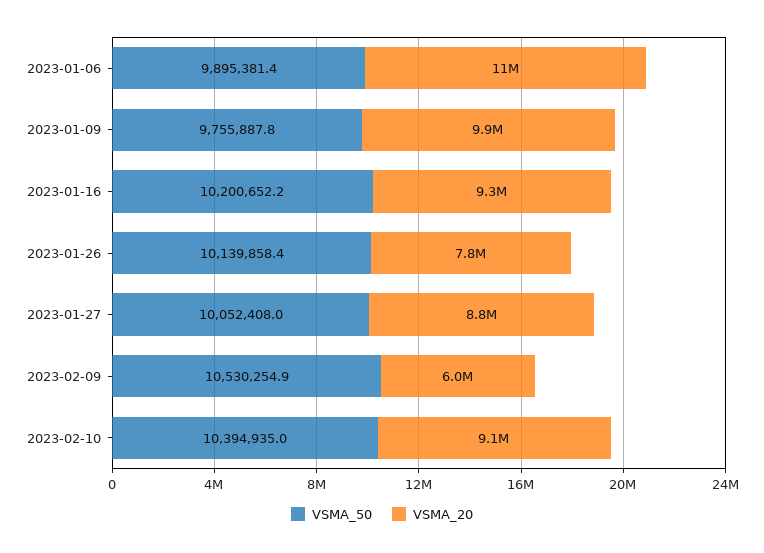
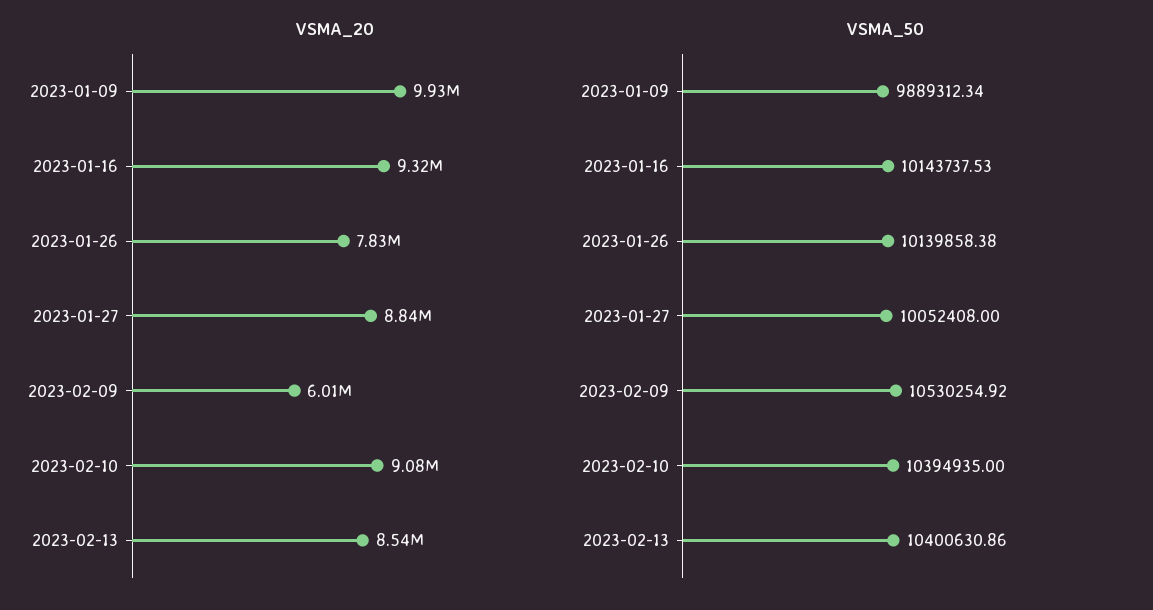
VSMA_50, 2023-01-06: 9895381.4 -> none
VSMA_20, 2023-01-06: 11000000 -> none
VSMA_50, 2023-01-09: 9755887.8 -> 9889312.34
VSMA_50, 2023-01-16: 10200652.2 -> 10143737.53
VSMA_20, 2023-02-13: none -> 8540000
VSMA_50, 2023-02-13: none -> 10400630.86

